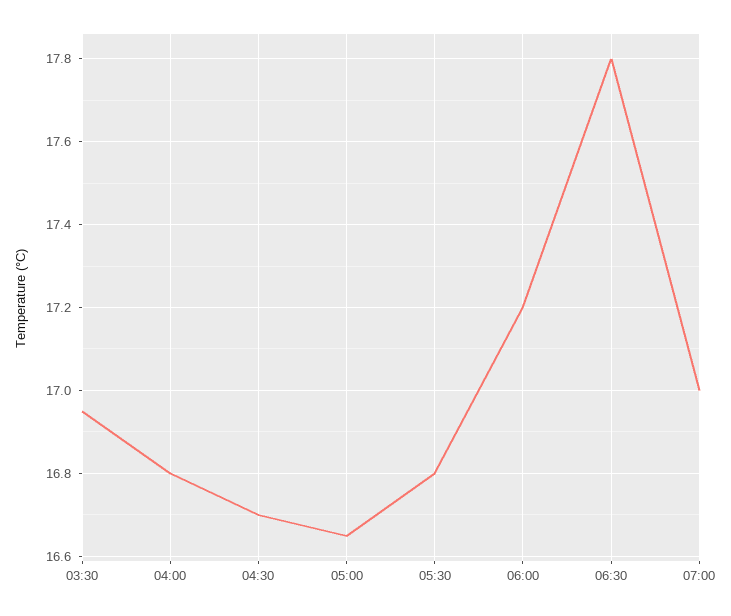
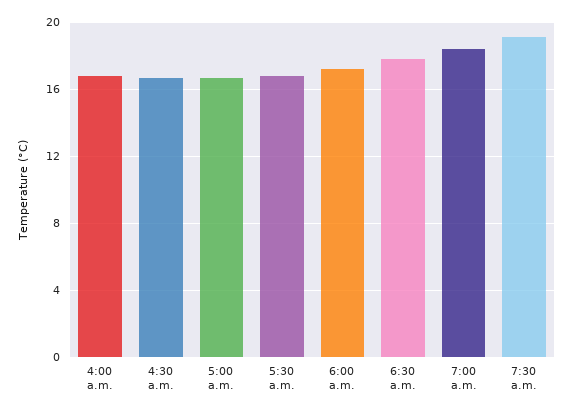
03:30: 16.95 -> none
07:00: 17 -> 18.5
7:30 a.m.: none -> 19

